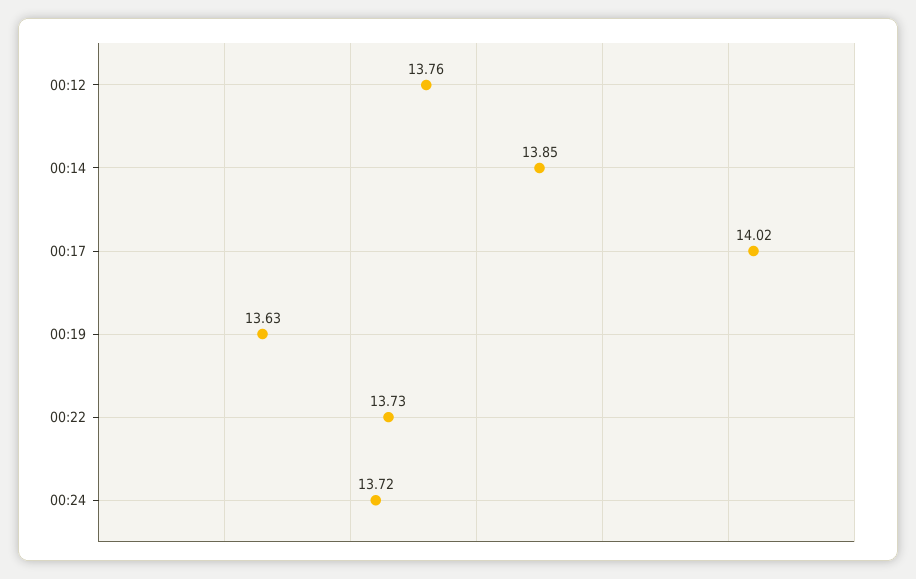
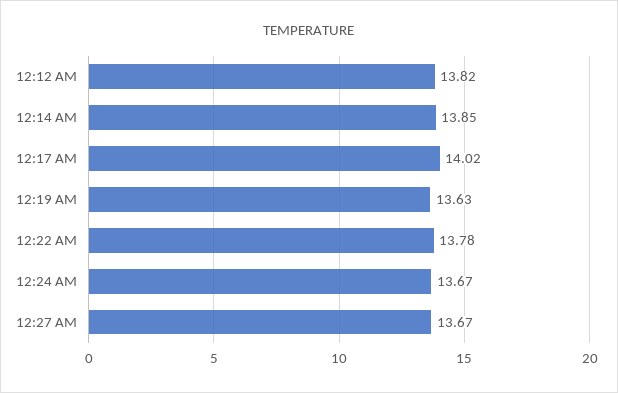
00:12: 13.76 -> 13.82
00:22: 13.73 -> 13.78
00:24: 13.72 -> 13.67
12:27 AM: none -> 13.67

